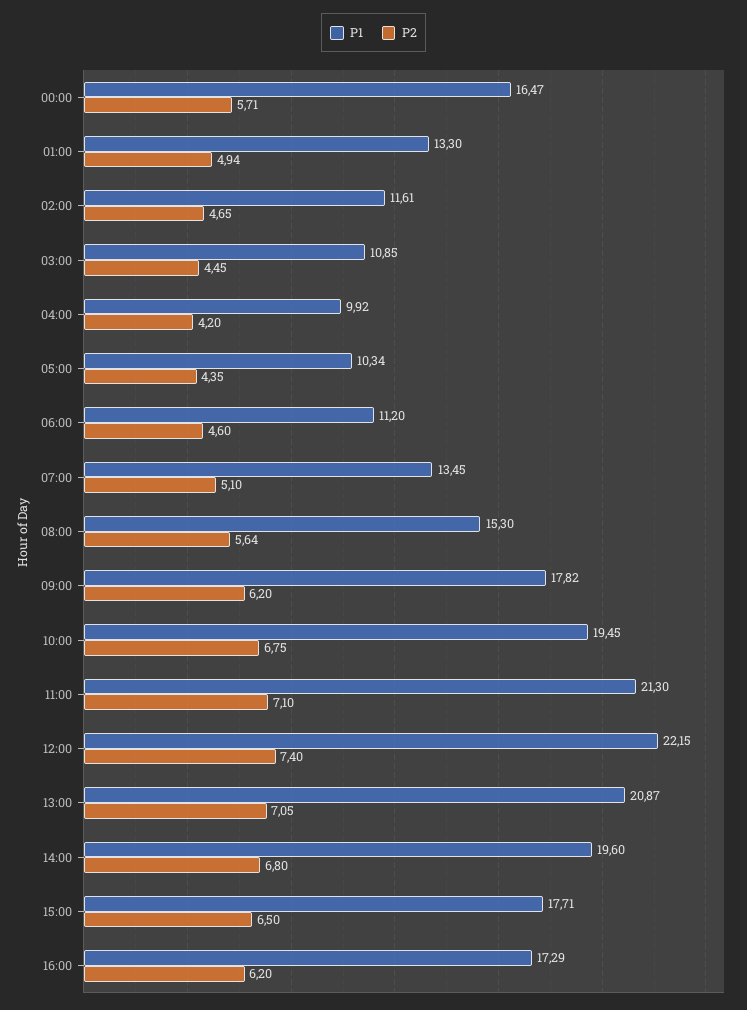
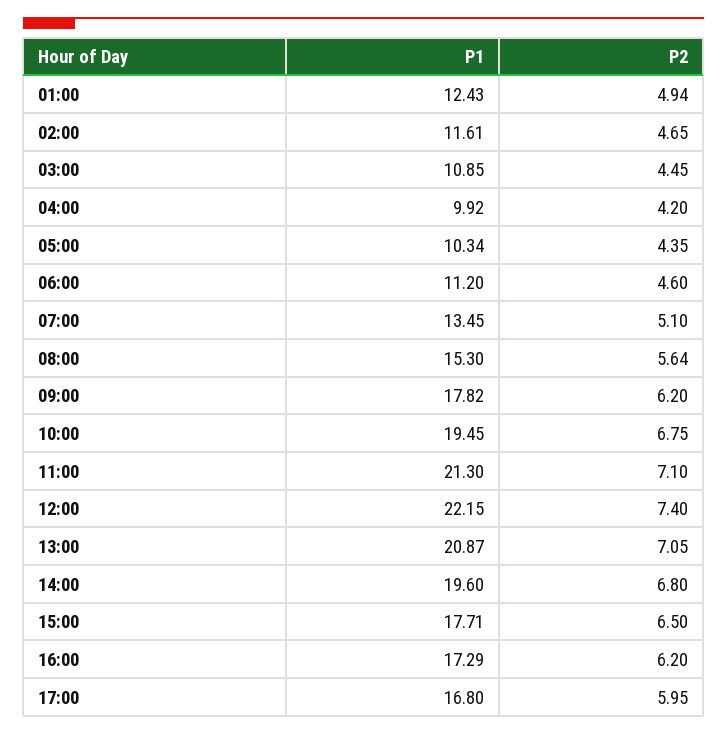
P1, 00:00: 16.47 -> none
P2, 00:00: 5.71 -> none
P1, 01:00: 13.3 -> 12.43
P1, 17:00: none -> 16.8
P2, 17:00: none -> 5.95

